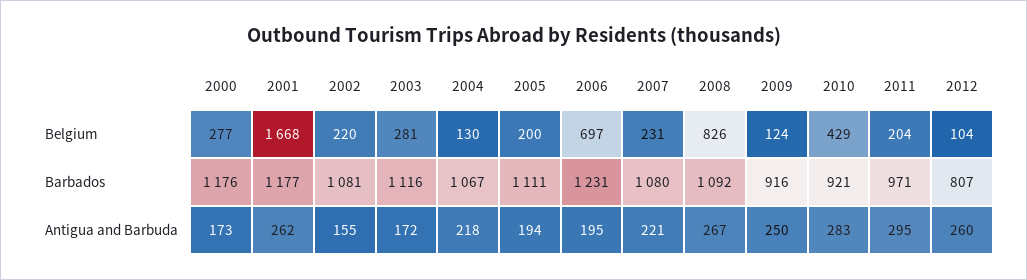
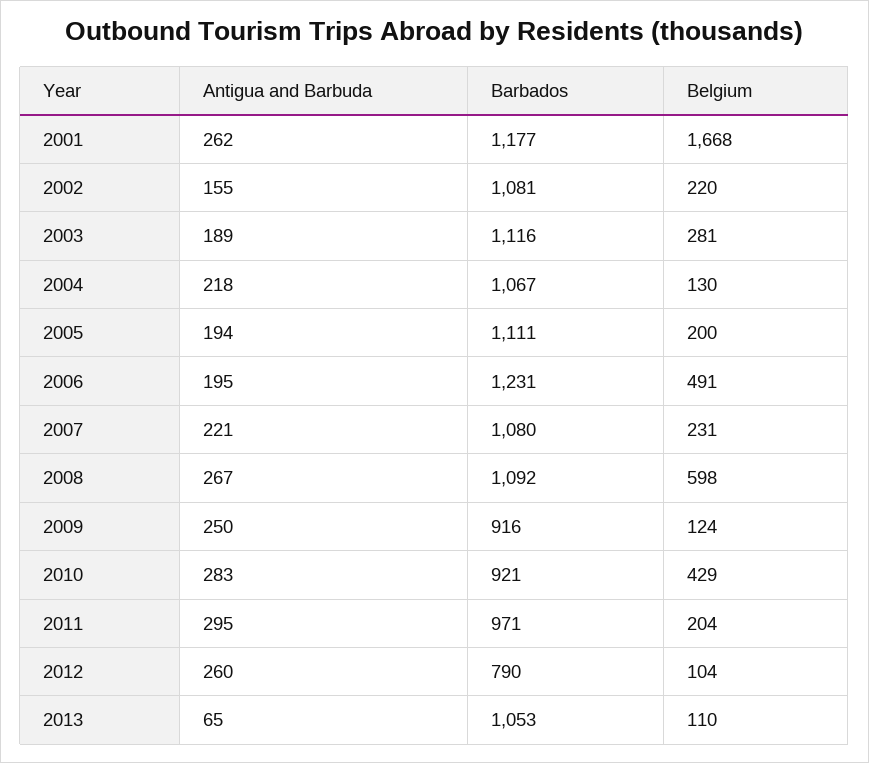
2000, Belgium: 277 -> none
2006, Belgium: 697 -> 491
2008, Belgium: 826 -> 598
2000, Barbados: 1176 -> none
2012, Barbados: 807 -> 790
2000, Antigua and Barbuda: 173 -> none
2003, Antigua and Barbuda: 172 -> 189
2013, Antigua and Barbuda: none -> 65
2013, Barbados: none -> 1053
2013, Belgium: none -> 110

